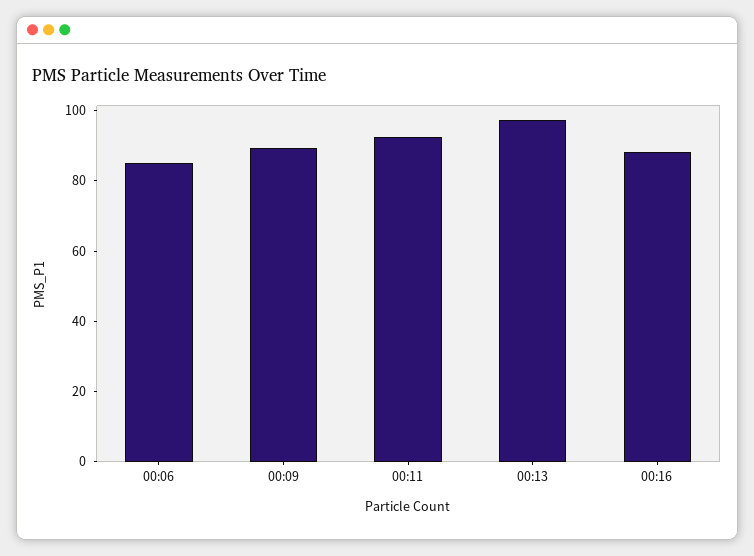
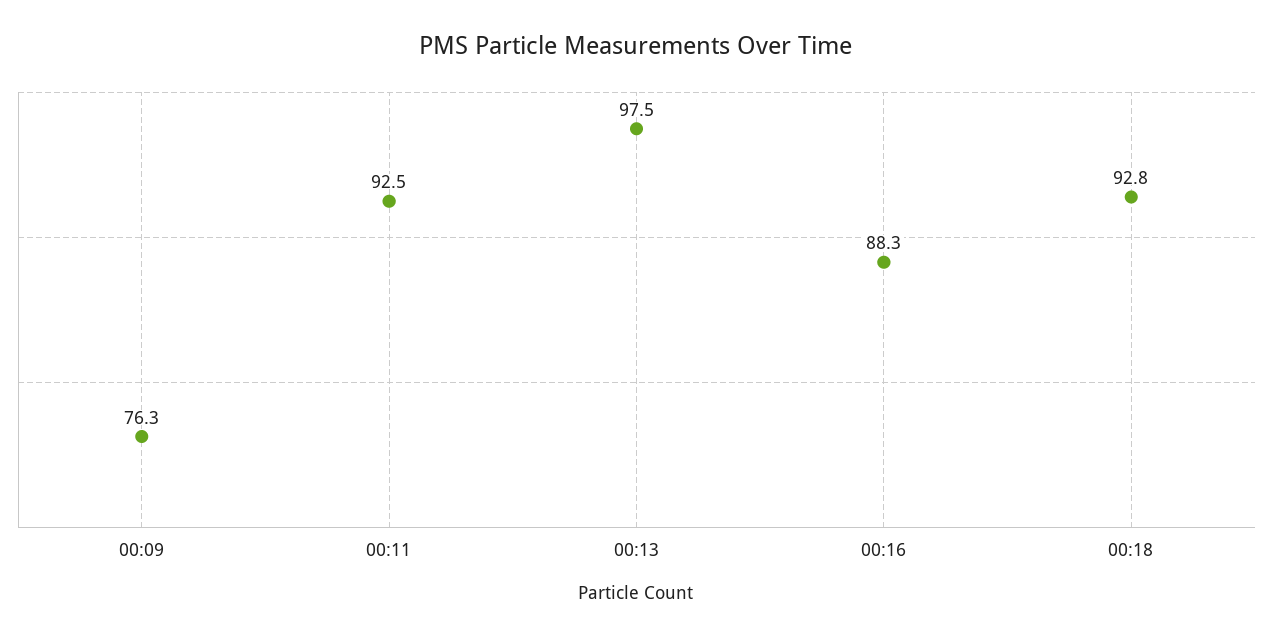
00:06: 85 -> none
00:09: 90 -> 76.3
00:18: none -> 92.8

